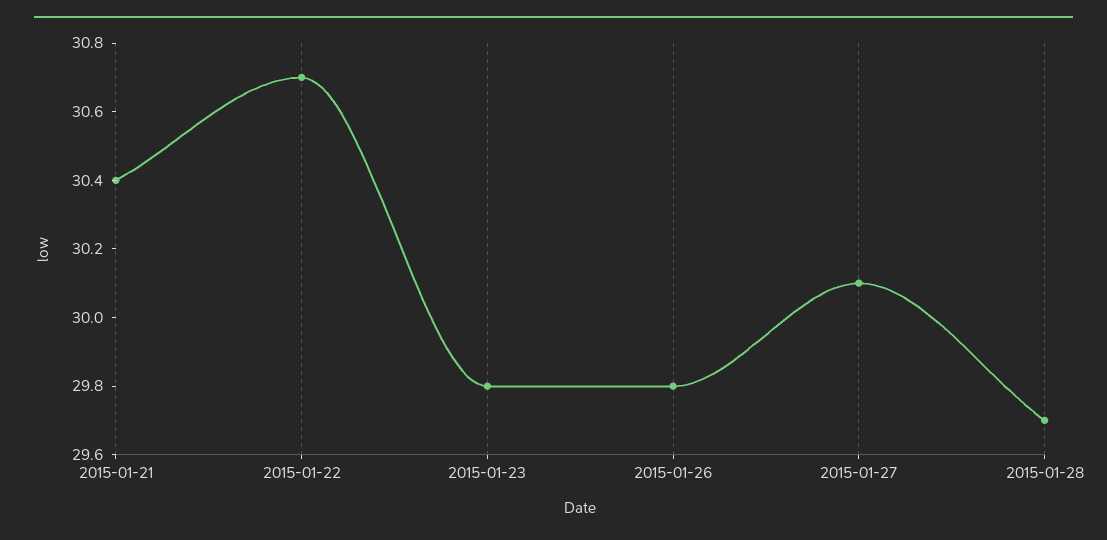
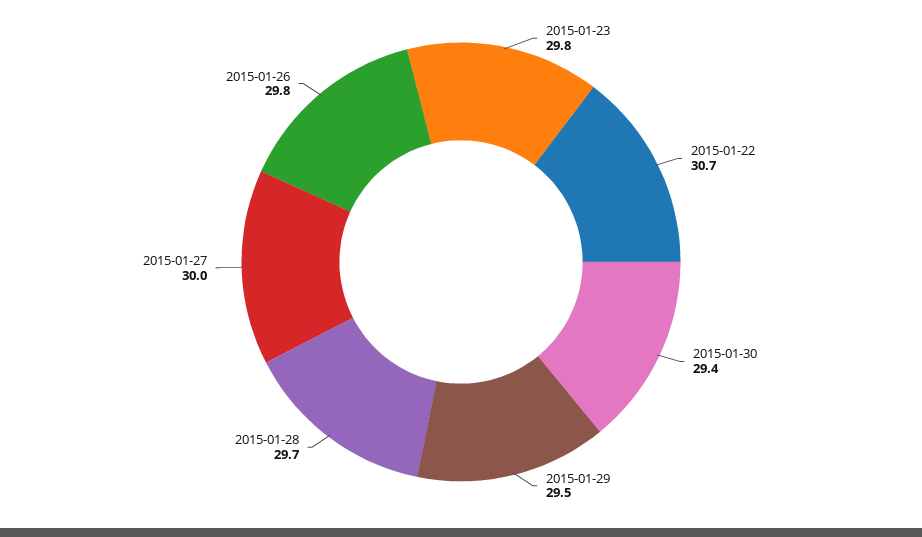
2015-01-21: 30.4 -> none
2015-01-27: 30.1 -> 30
2015-01-30: none -> 29.4
2015-01-29: none -> 29.5

